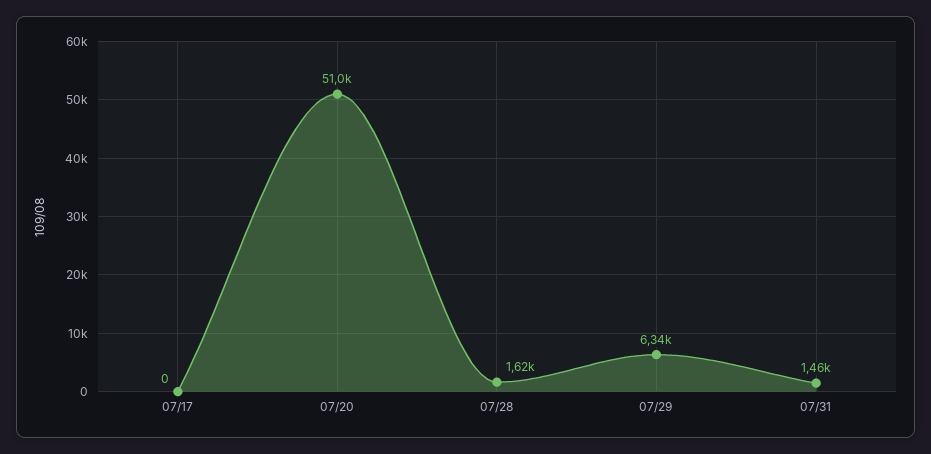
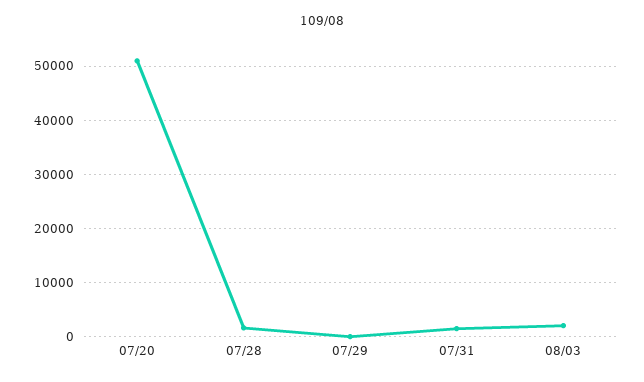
07/17: 0 -> none
07/29: 6340 -> 0
08/03: none -> 2000

